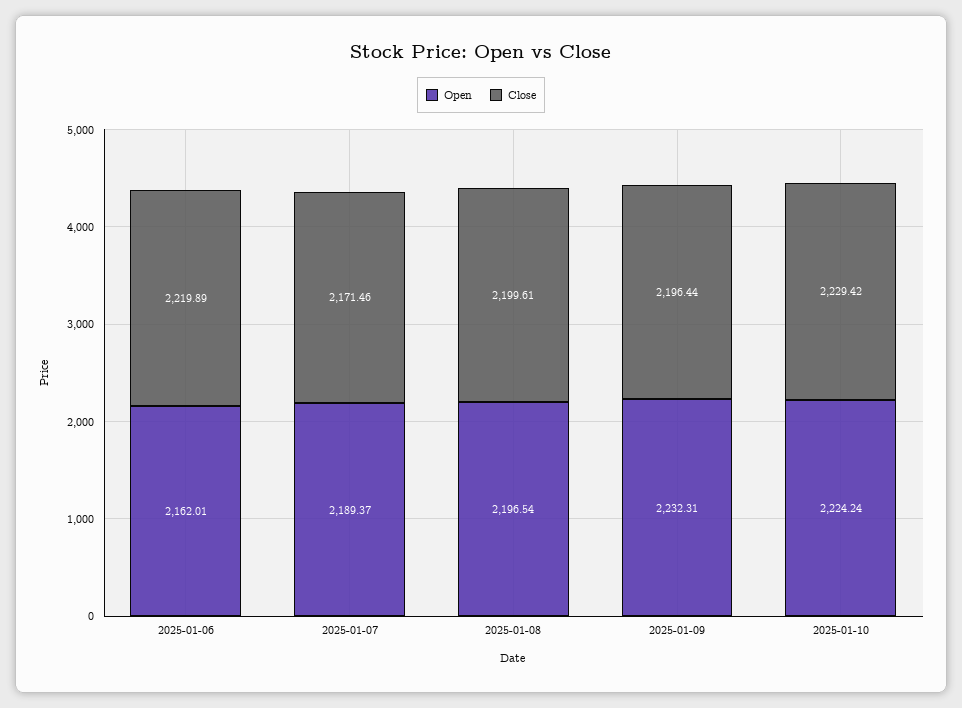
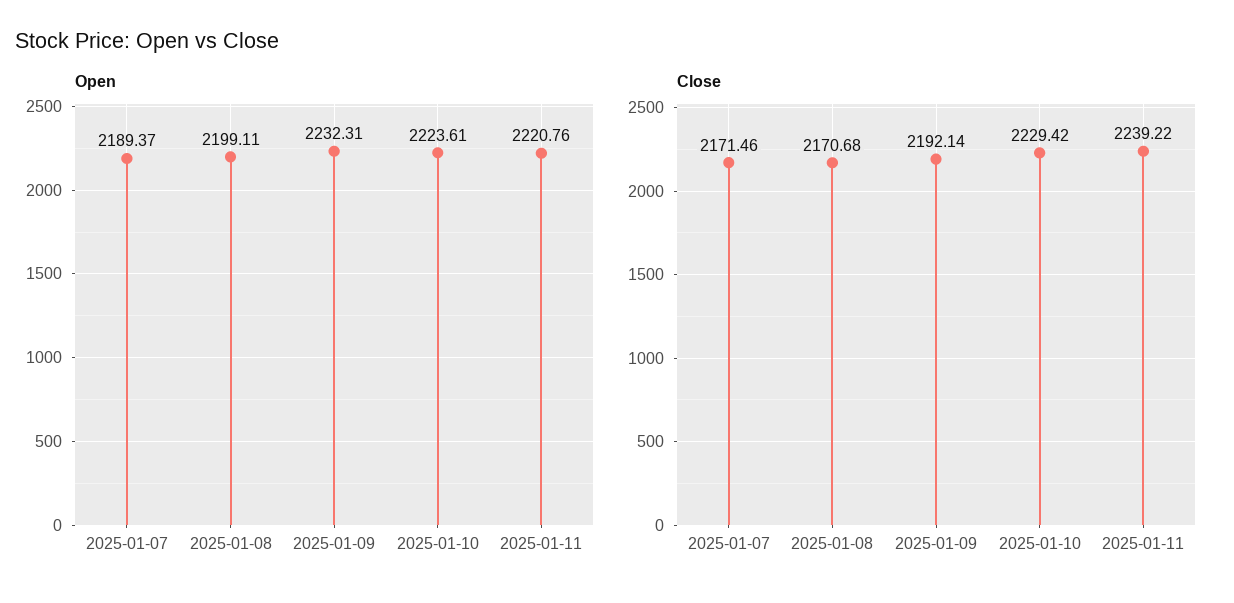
Open, 2025-01-06: 2162.01 -> none
Close, 2025-01-06: 2219.89 -> none
Open, 2025-01-08: 2196.54 -> 2199.11
Close, 2025-01-08: 2199.61 -> 2170.68
Close, 2025-01-09: 2196.44 -> 2192.14
Open, 2025-01-10: 2224.24 -> 2223.61
Open, 2025-01-11: none -> 2220.76
Close, 2025-01-11: none -> 2239.22

